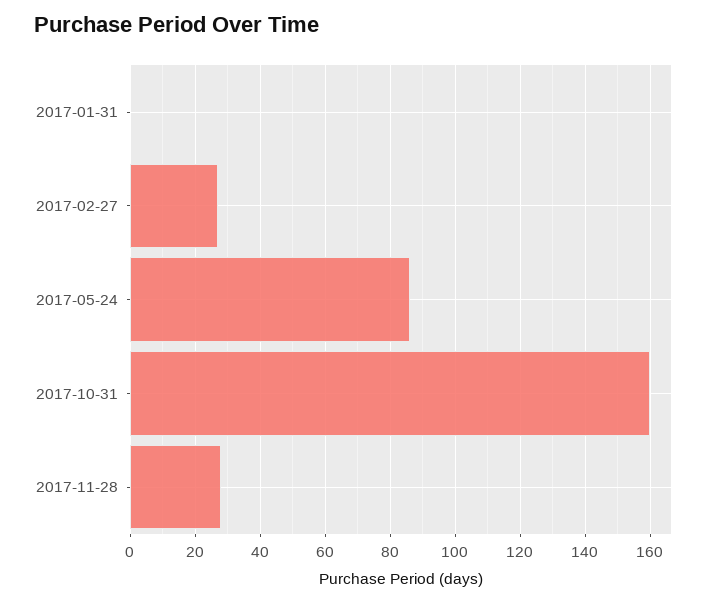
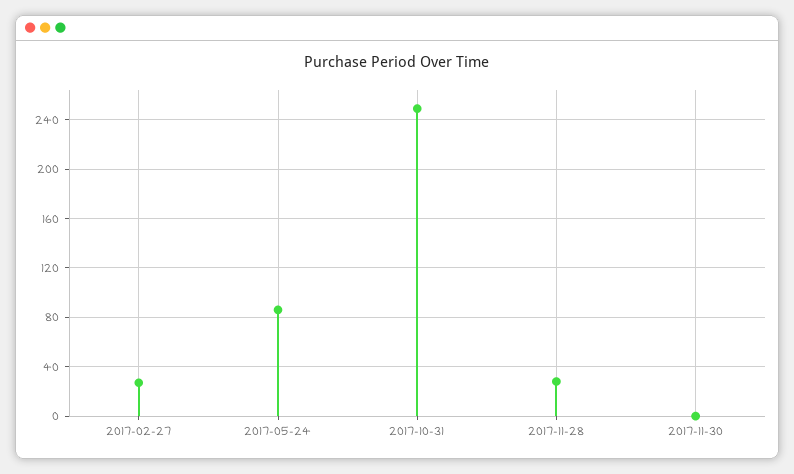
2017-01-31: 0 -> none
2017-10-31: 160 -> 250
2017-11-30: none -> 0

